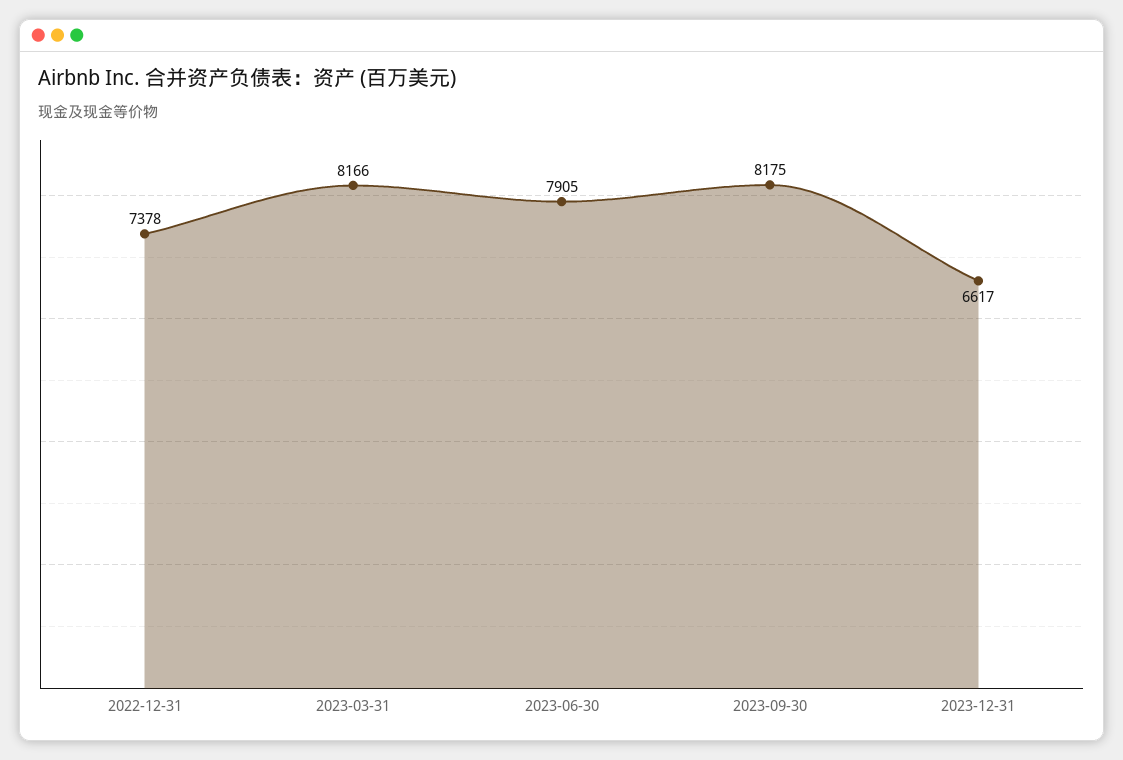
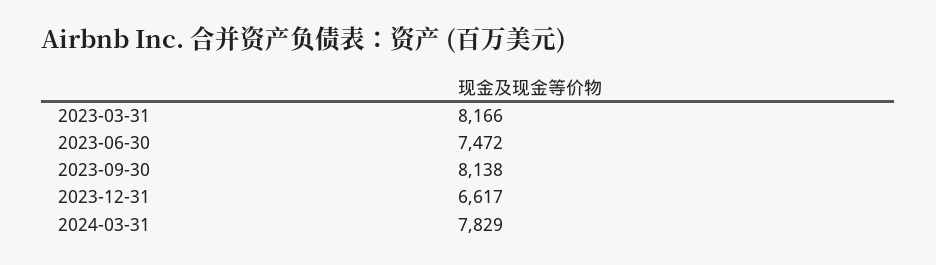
2022-12-31: 7378 -> none
2023-06-30: 7905 -> 7472
2023-09-30: 8175 -> 8138
2024-03-31: none -> 7829

